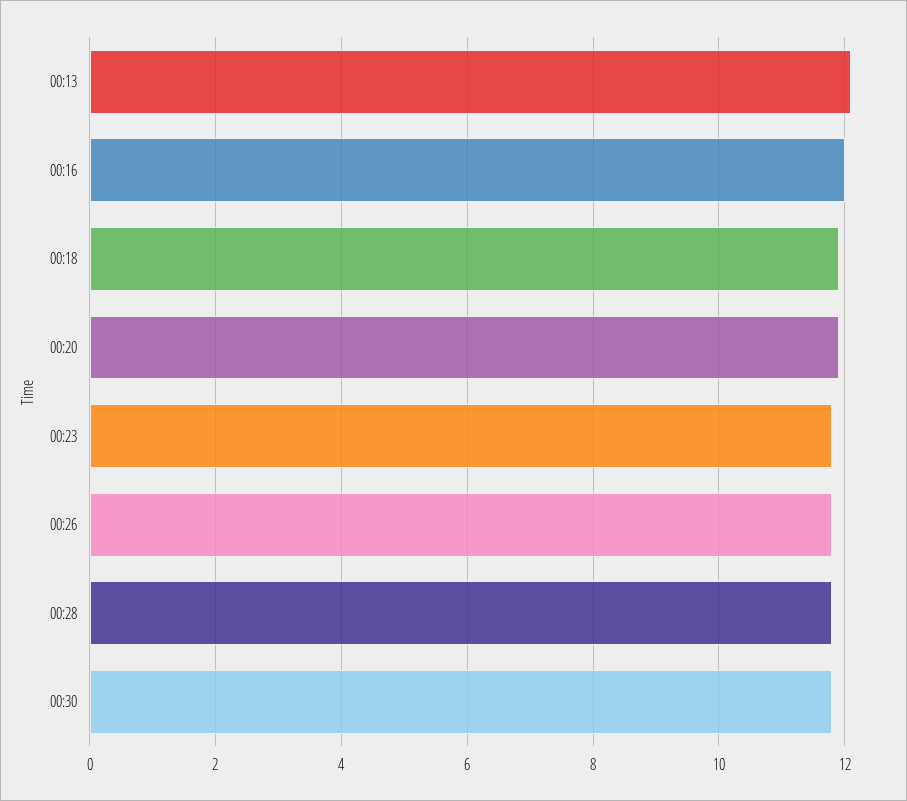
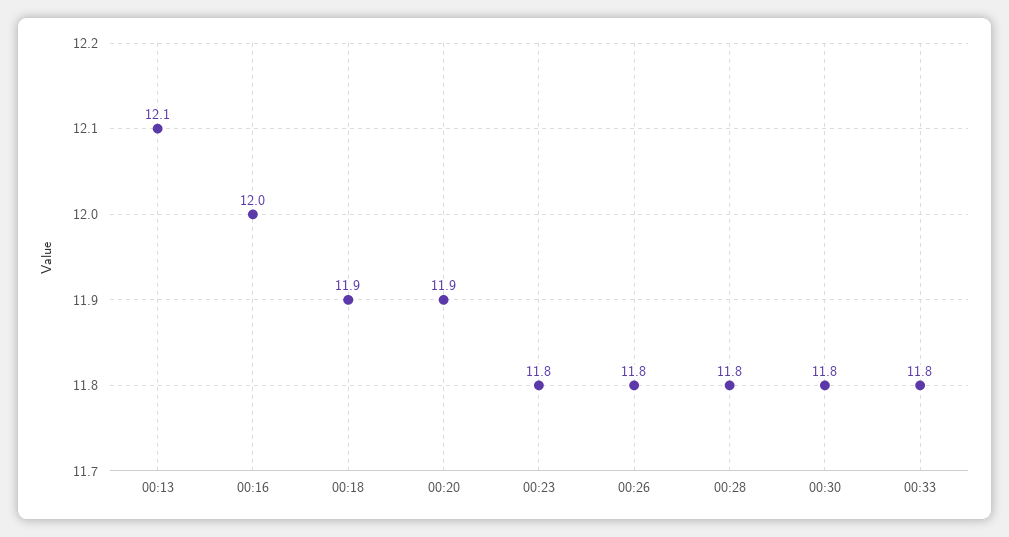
00:33: none -> 11.8

